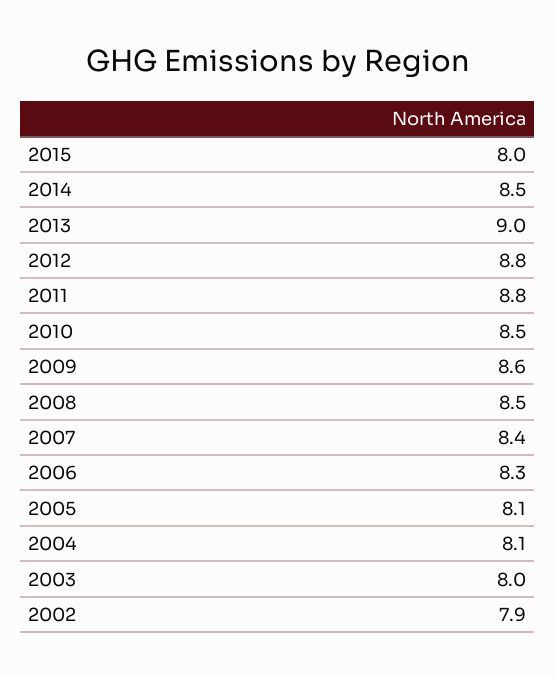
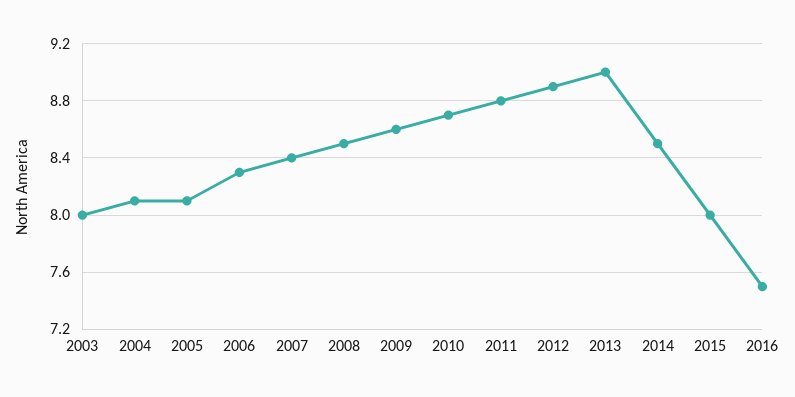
2012: 8.8 -> 8.9
2010: 8.5 -> 8.7
2002: 7.9 -> none
2016: none -> 7.5

